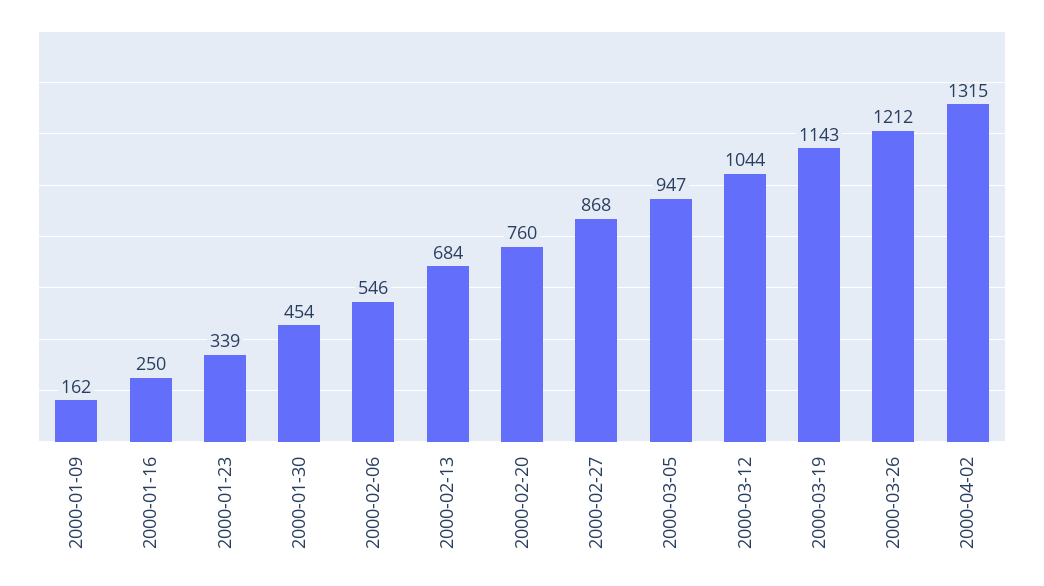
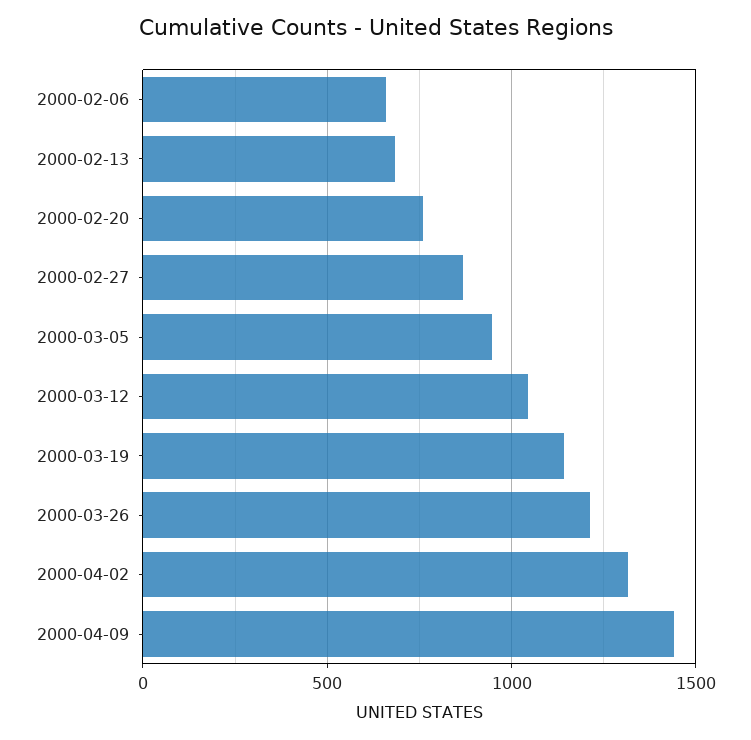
2000-01-09: 162 -> none
2000-01-16: 250 -> none
2000-01-23: 339 -> none
2000-01-30: 454 -> none
2000-02-06: 546 -> 650
2000-04-09: none -> 1450

